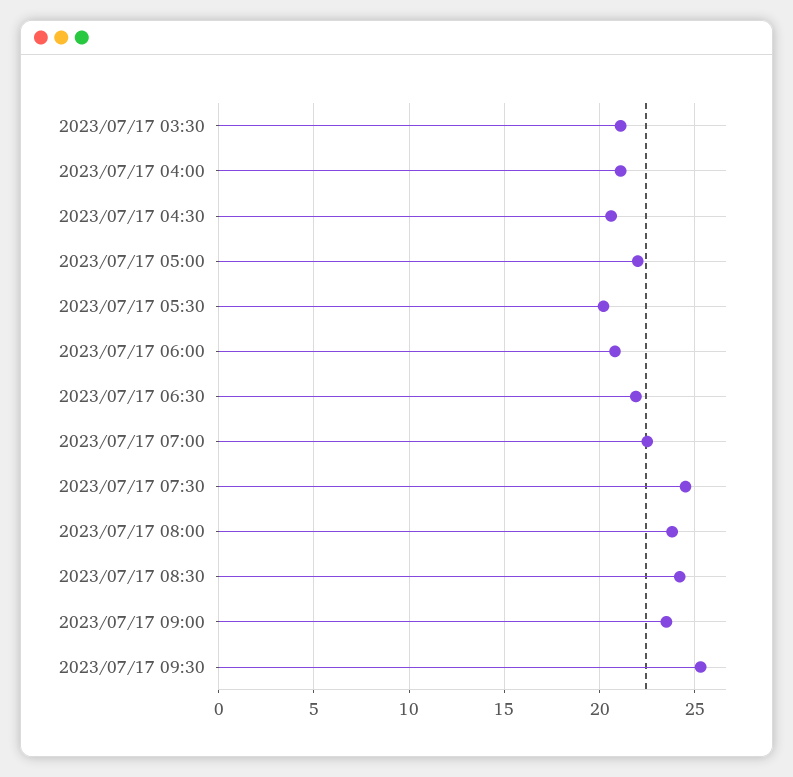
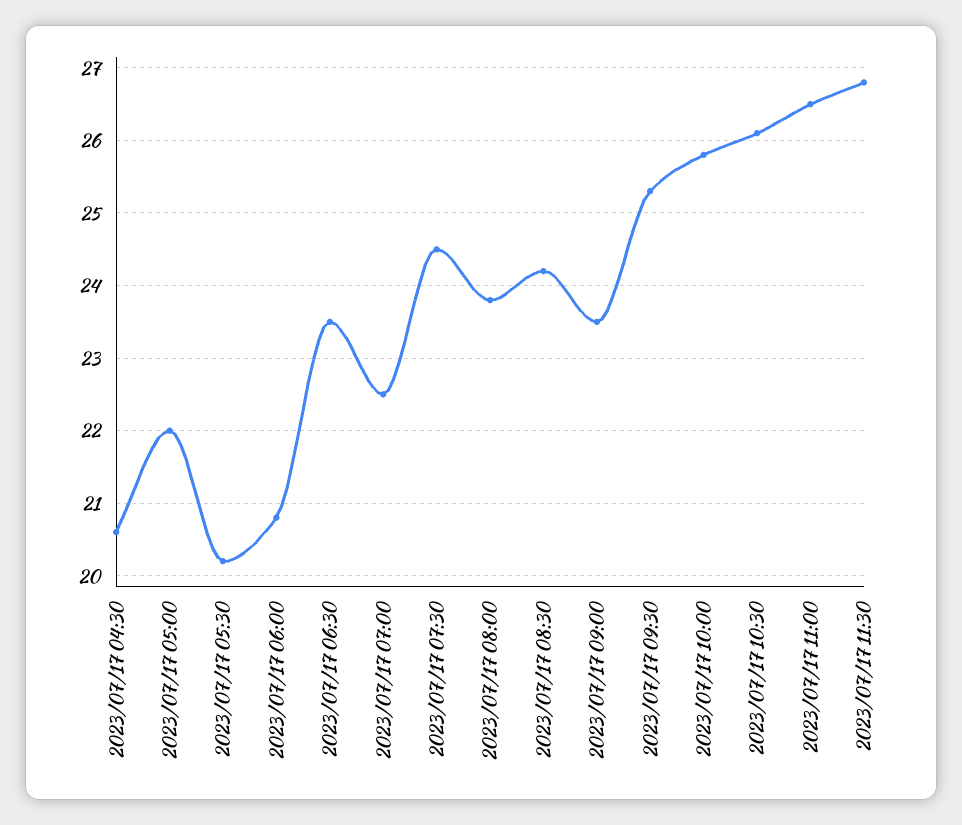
2023/07/17 03:30: 21 -> none
2023/07/17 04:00: 21 -> none
2023/07/17 06:30: 22 -> 23.5
2023/07/17 10:00: none -> 25.8
2023/07/17 10:30: none -> 26.1
2023/07/17 11:00: none -> 26.5
2023/07/17 11:30: none -> 26.8

